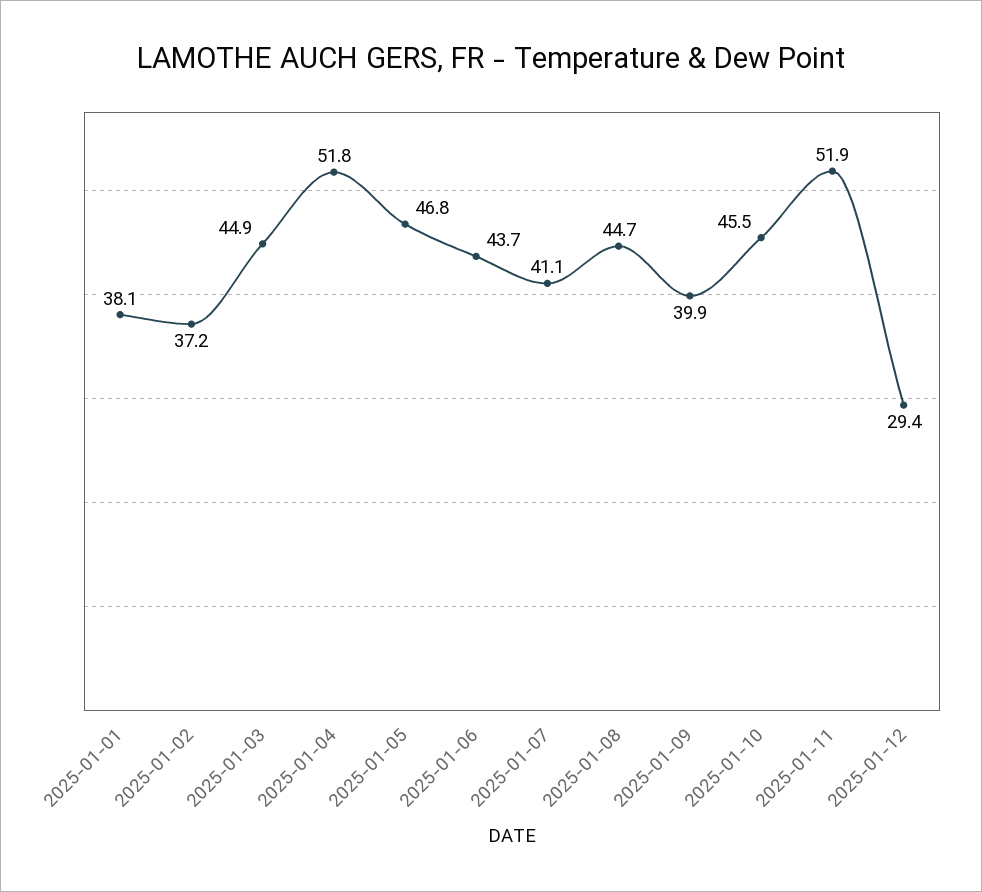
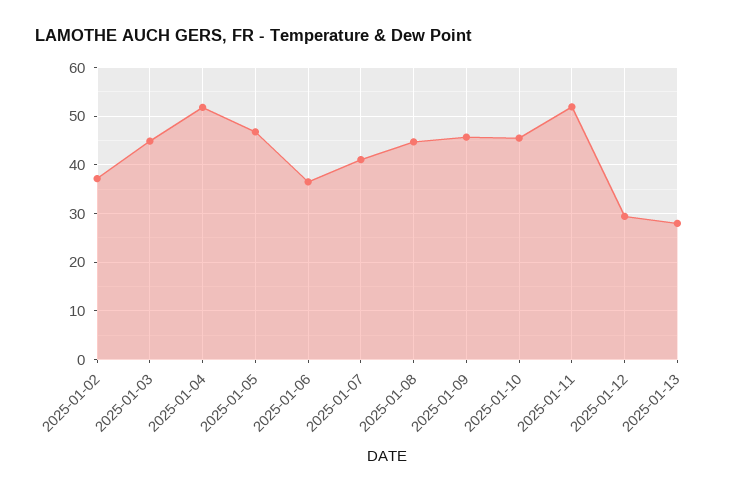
2025-01-01: 38.1 -> none
2025-01-06: 43.7 -> 36
2025-01-09: 39.9 -> 46
2025-01-13: none -> 28

